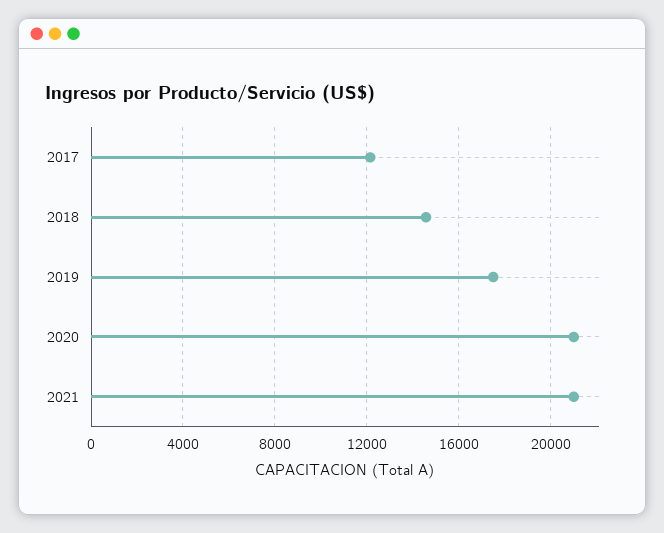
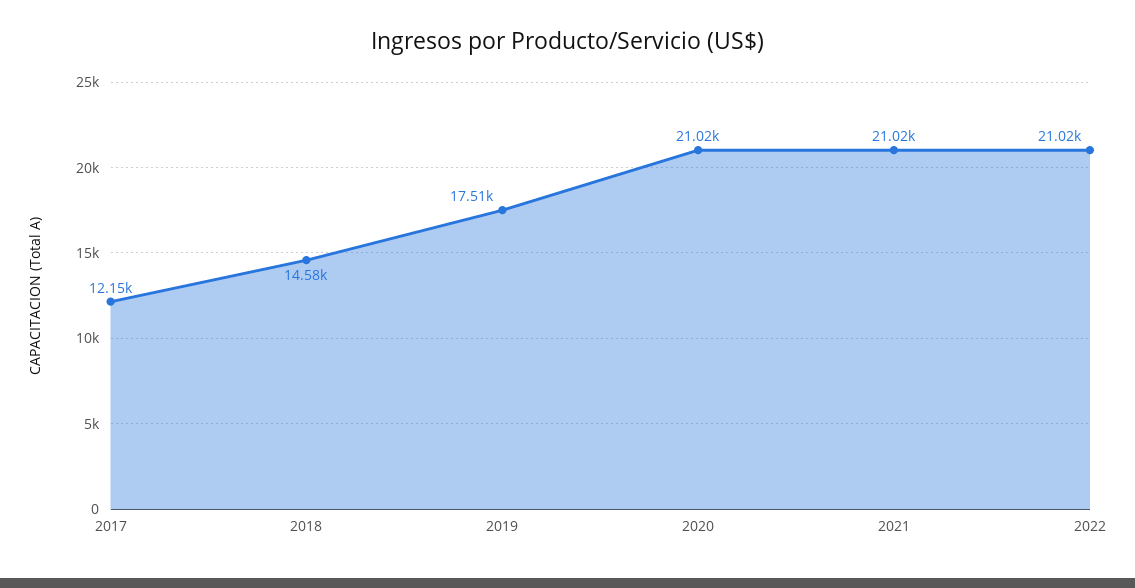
2022: none -> 21020

